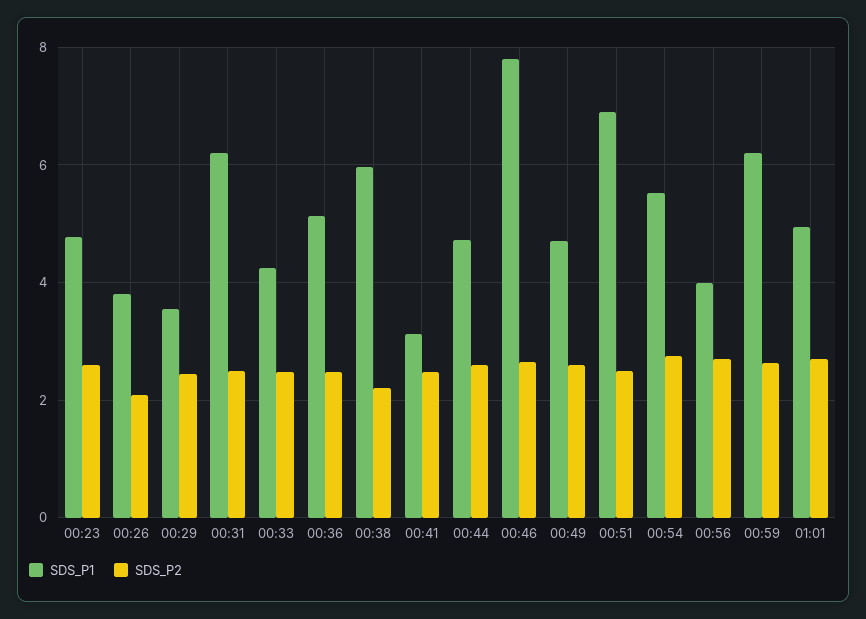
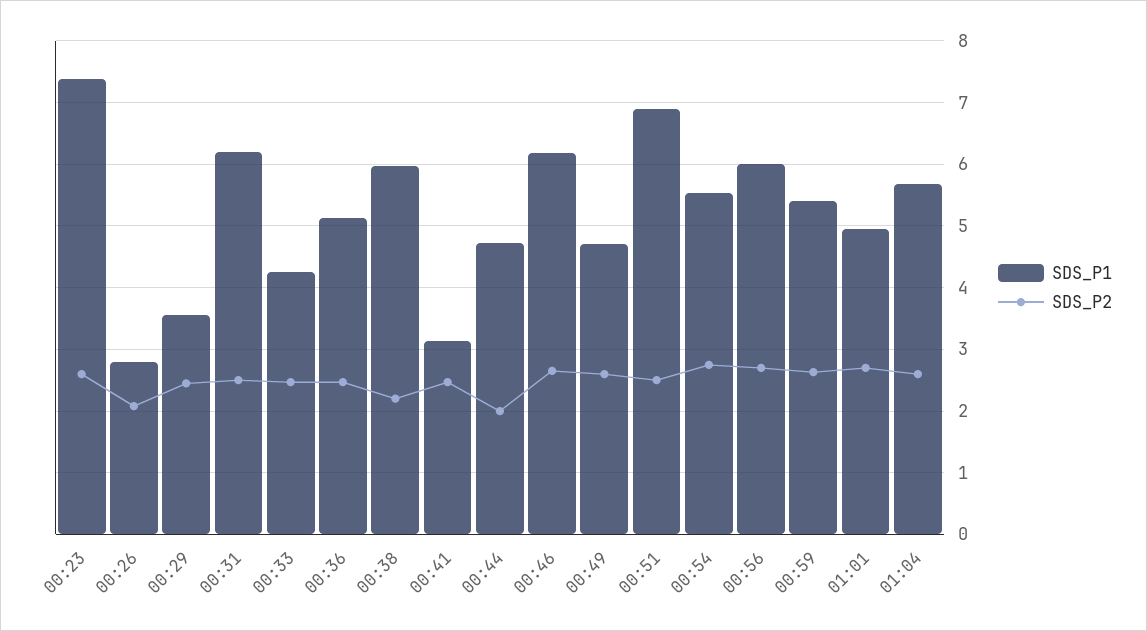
SDS_P1, 00:23: 4.8 -> 7.4
SDS_P1, 00:26: 3.8 -> 2.8
SDS_P2, 00:44: 2.6 -> 2
SDS_P1, 00:46: 7.8 -> 6.2
SDS_P1, 00:56: 4 -> 6
SDS_P1, 00:59: 6.2 -> 5.4
SDS_P1, 01:04: none -> 5.7
SDS_P2, 01:04: none -> 2.6

